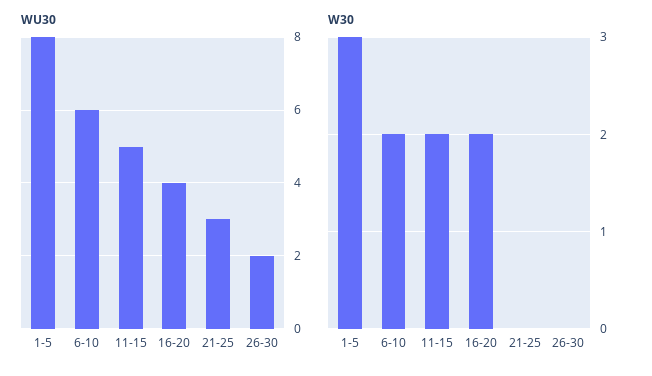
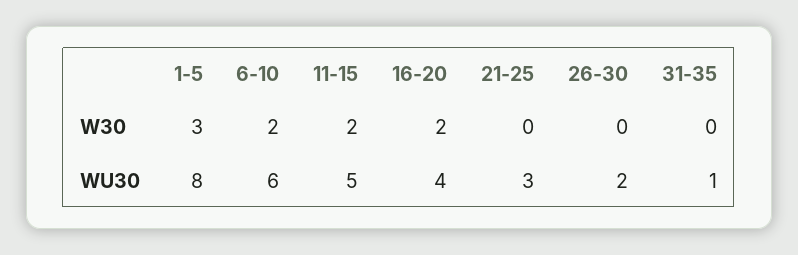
W30, 31-35: none -> 0
WU30, 31-35: none -> 1

